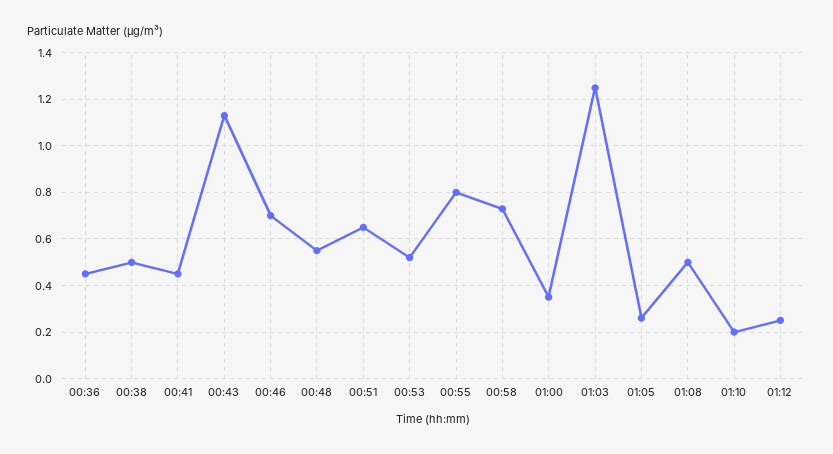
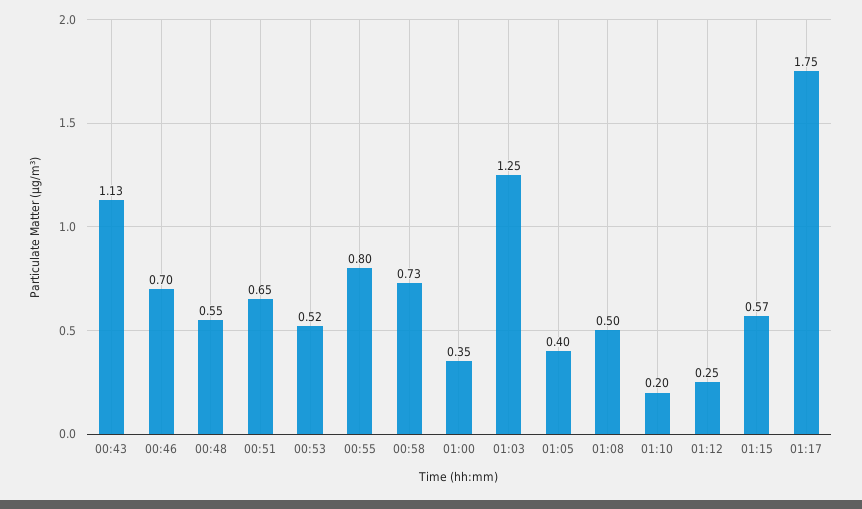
00:36: 0.45 -> none
00:38: 0.5 -> none
00:41: 0.45 -> none
01:05: 0.25 -> 0.4
01:15: none -> 0.57
01:17: none -> 1.75

